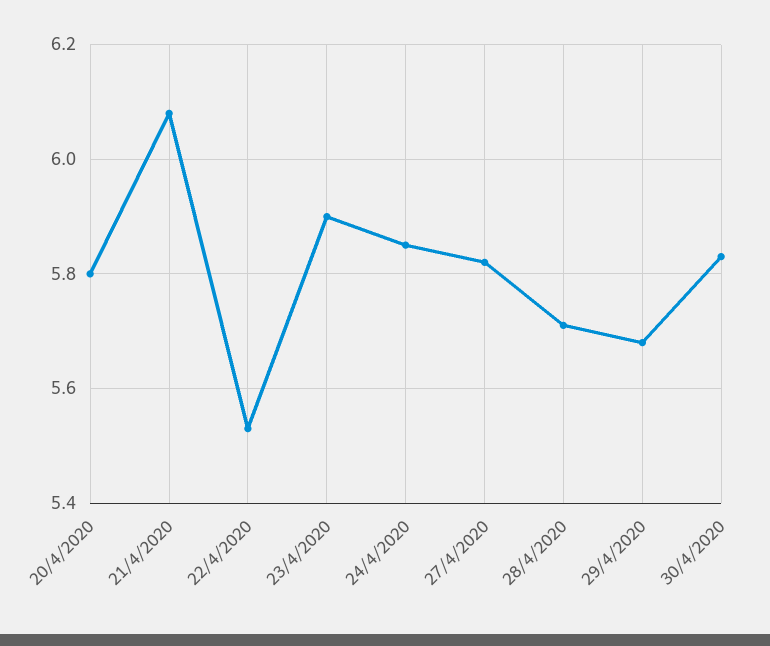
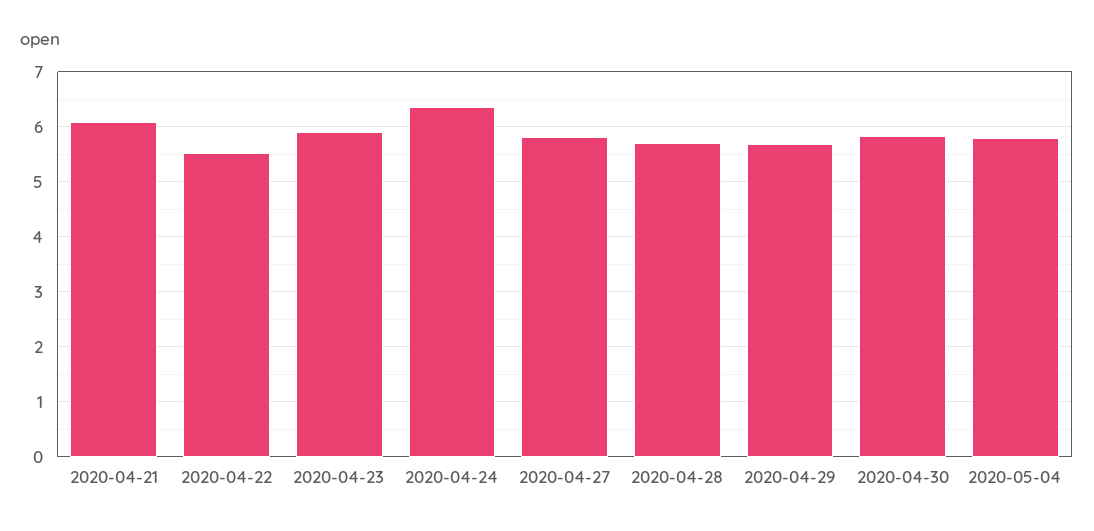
20/4/2020: 5.8 -> none
24/4/2020: 5.85 -> 6.4
2020-05-04: none -> 5.8

